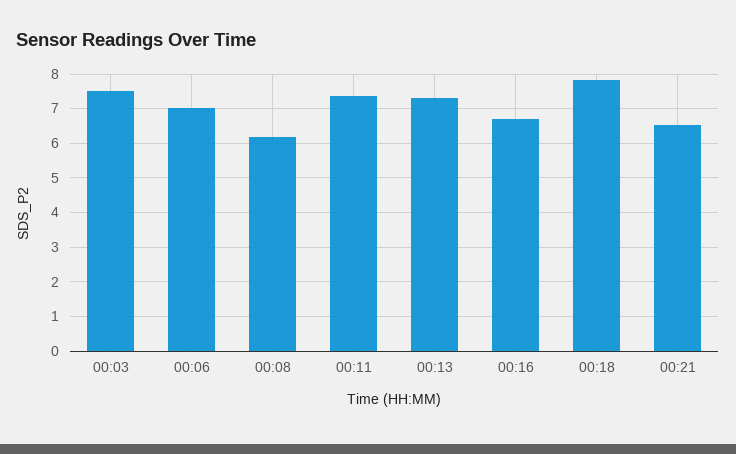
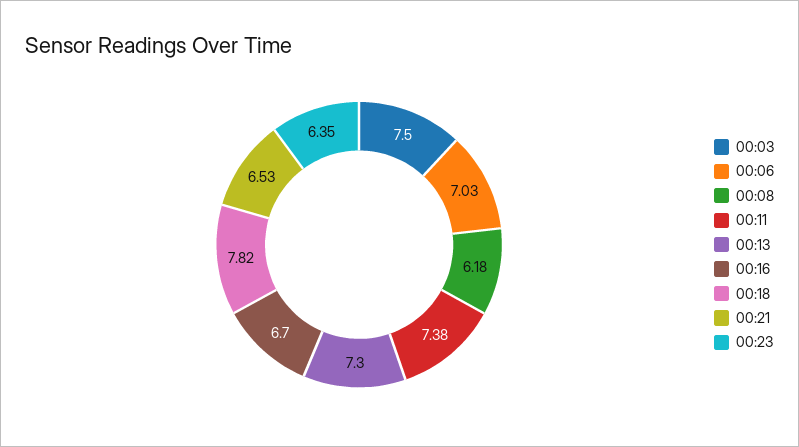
00:23: none -> 6.35

